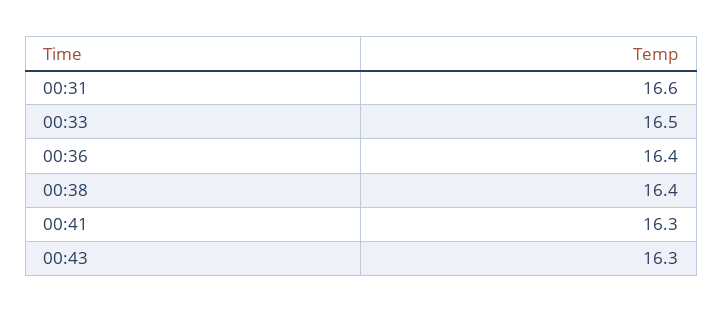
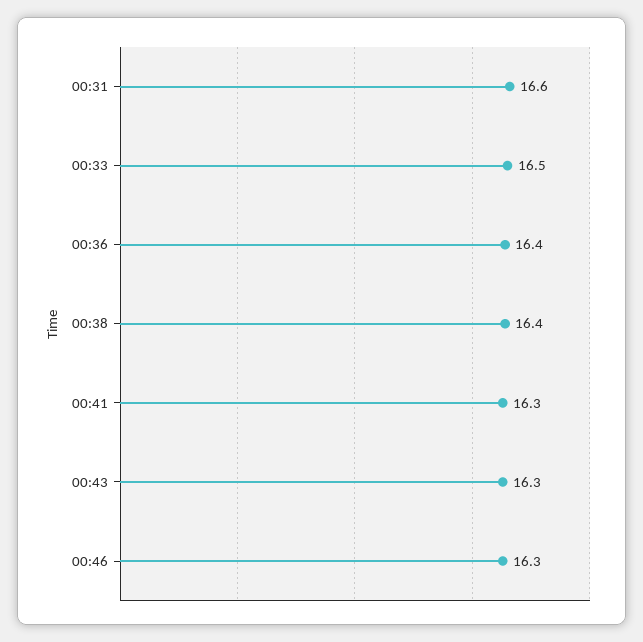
00:46: none -> 16.3

